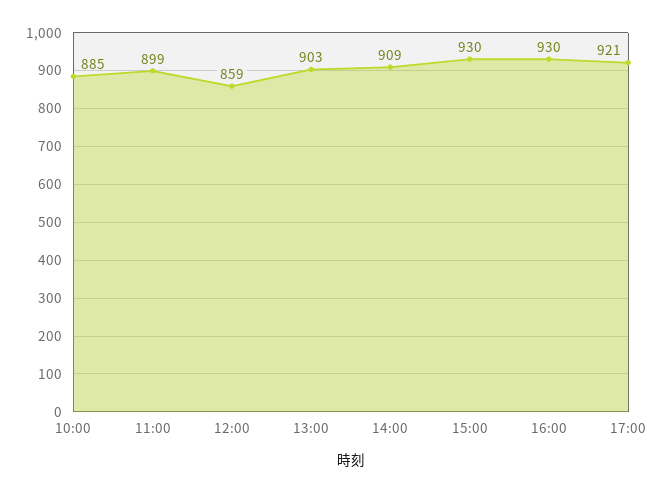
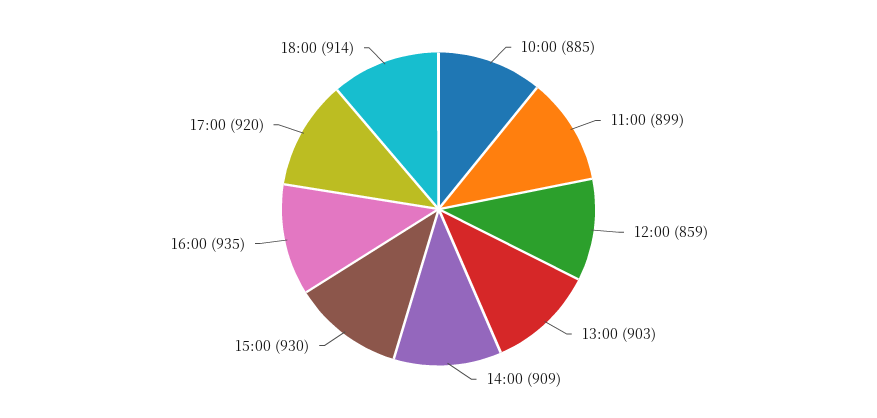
16:00: 930 -> 935
17:00: 921 -> 920
18:00: none -> 914

